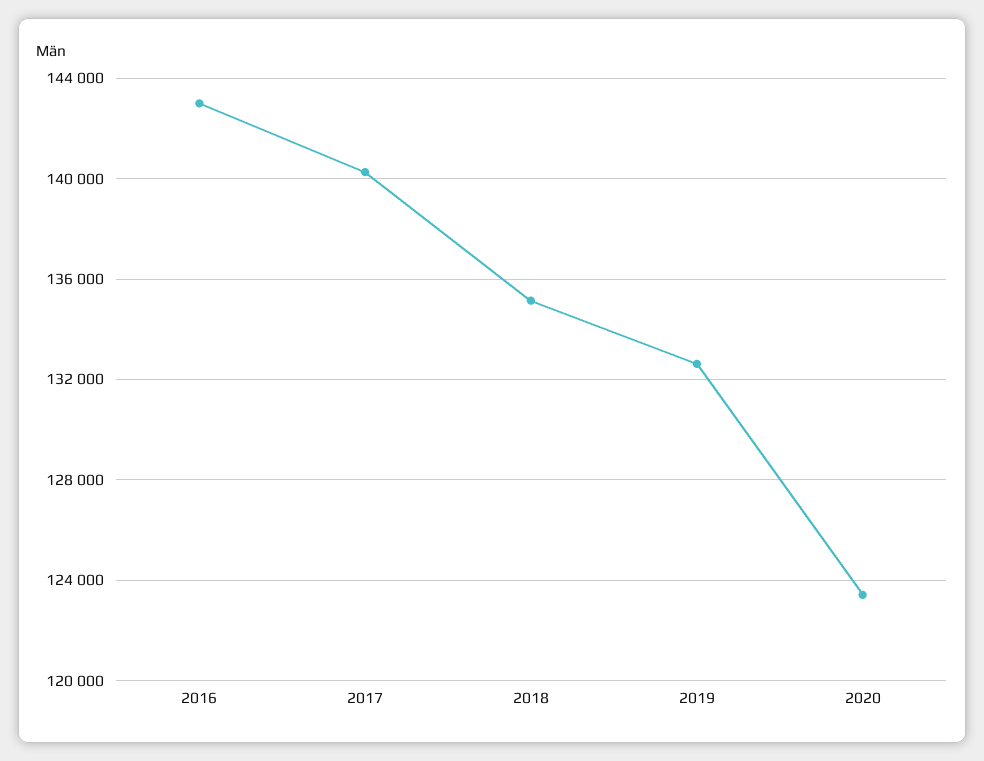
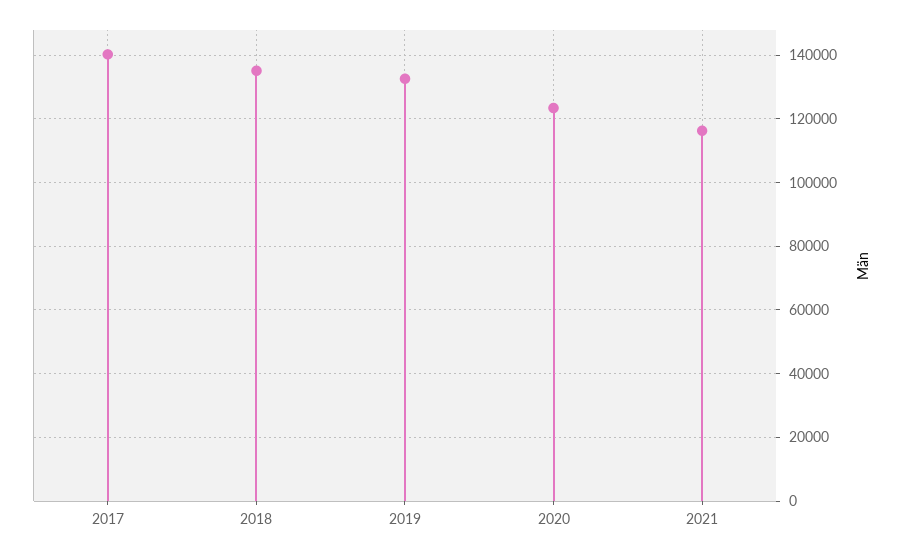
2016: 143000 -> none
2021: none -> 116000

